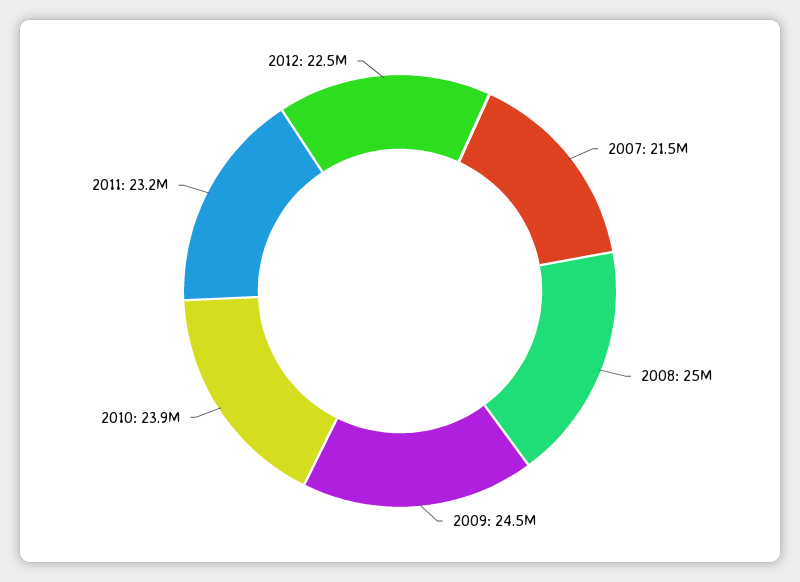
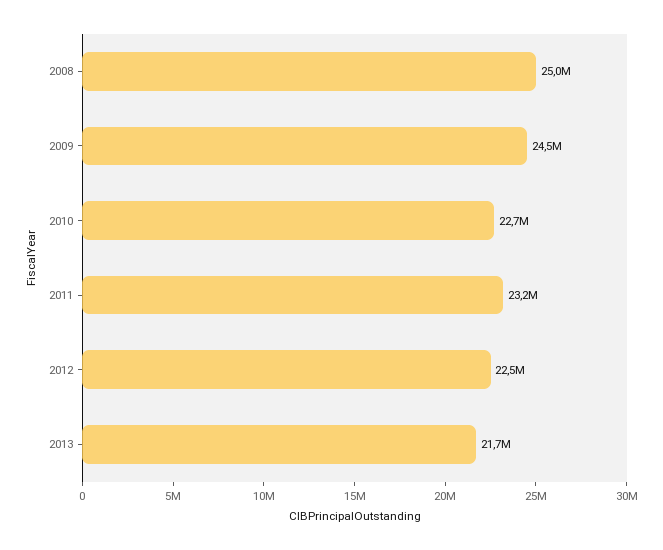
2007: 21500000 -> none
2010: 23900000 -> 22700000
2013: none -> 21700000

